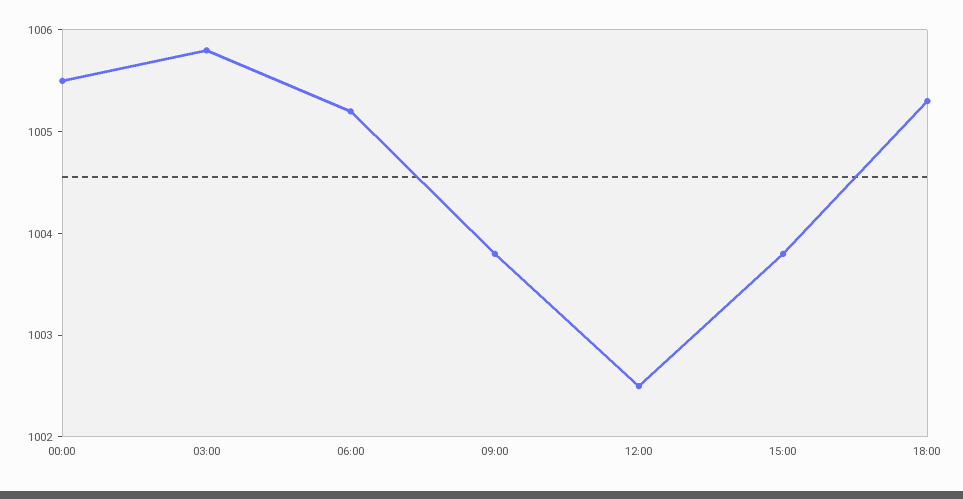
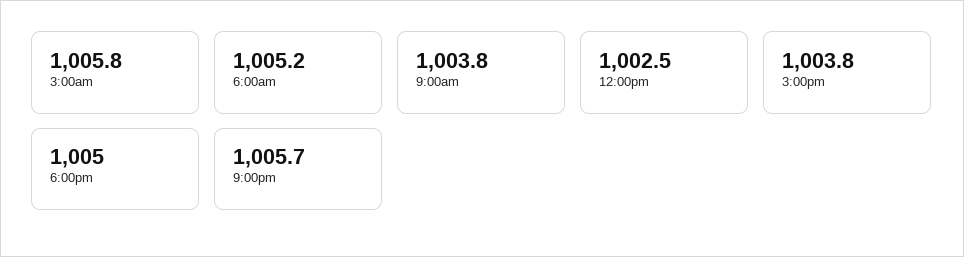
00:00: 1005.5 -> none
18:00: 1005.3 -> 1005
9:00pm: none -> 1005.7

